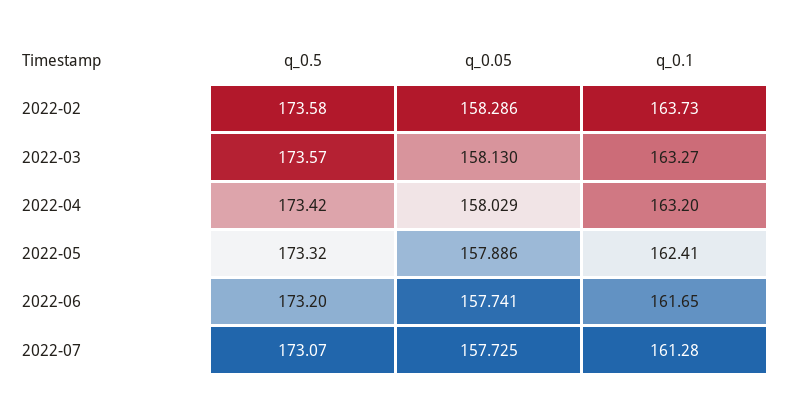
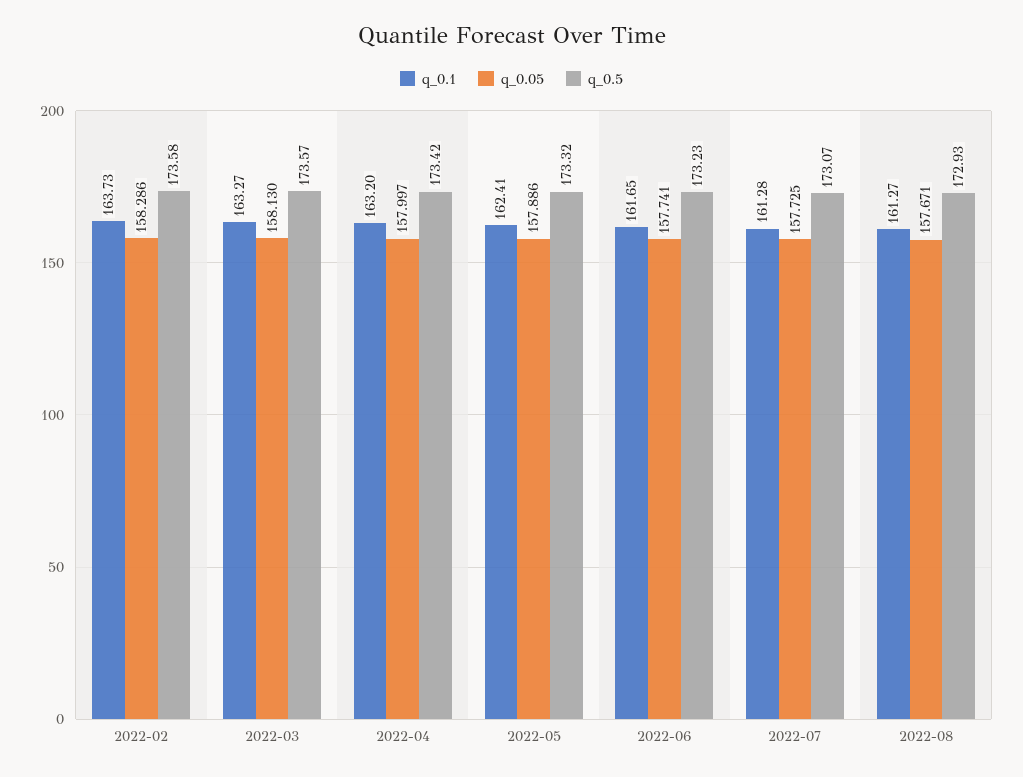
q_0.05, 2022-04: 158.029 -> 157.997
q_0.5, 2022-06: 173.2 -> 173.23
q_0.1, 2022-08: none -> 161.27
q_0.05, 2022-08: none -> 157.671
q_0.5, 2022-08: none -> 172.93

